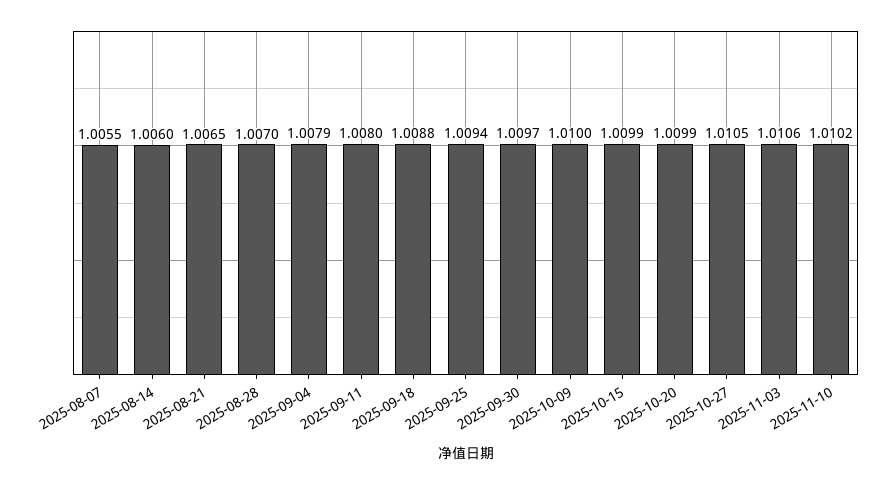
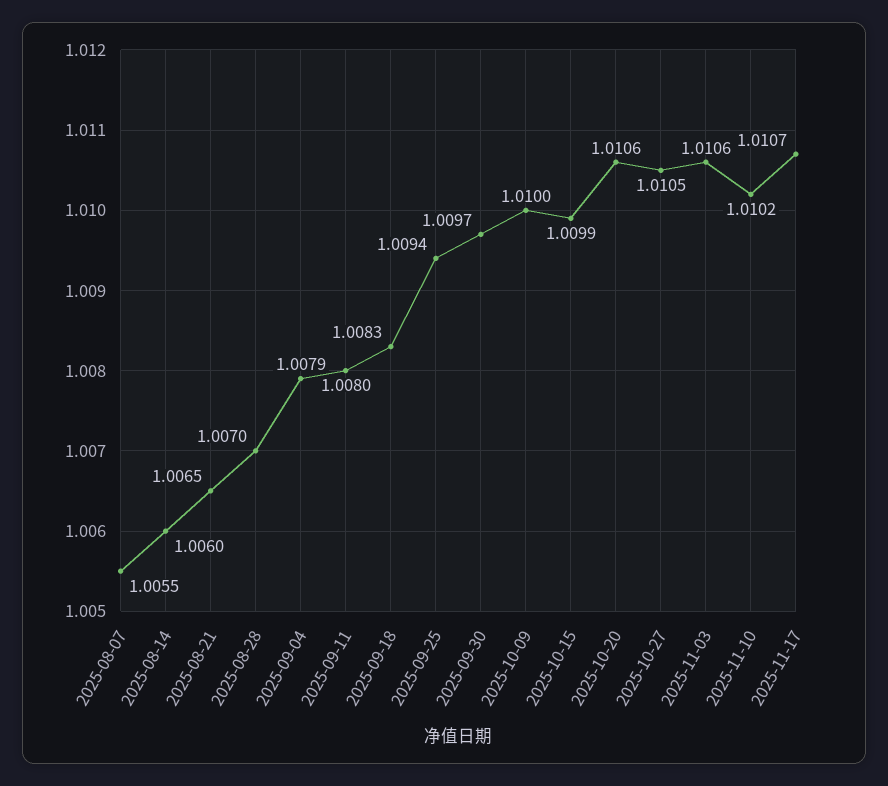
2025-09-18: 1.0088 -> 1.0083
2025-10-20: 1.0099 -> 1.0106
2025-11-17: none -> 1.0107

